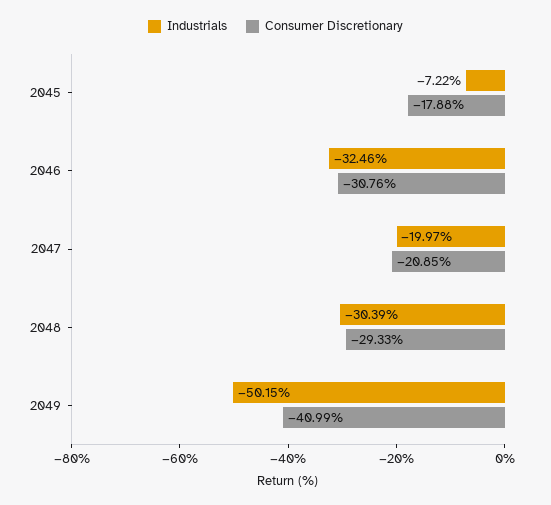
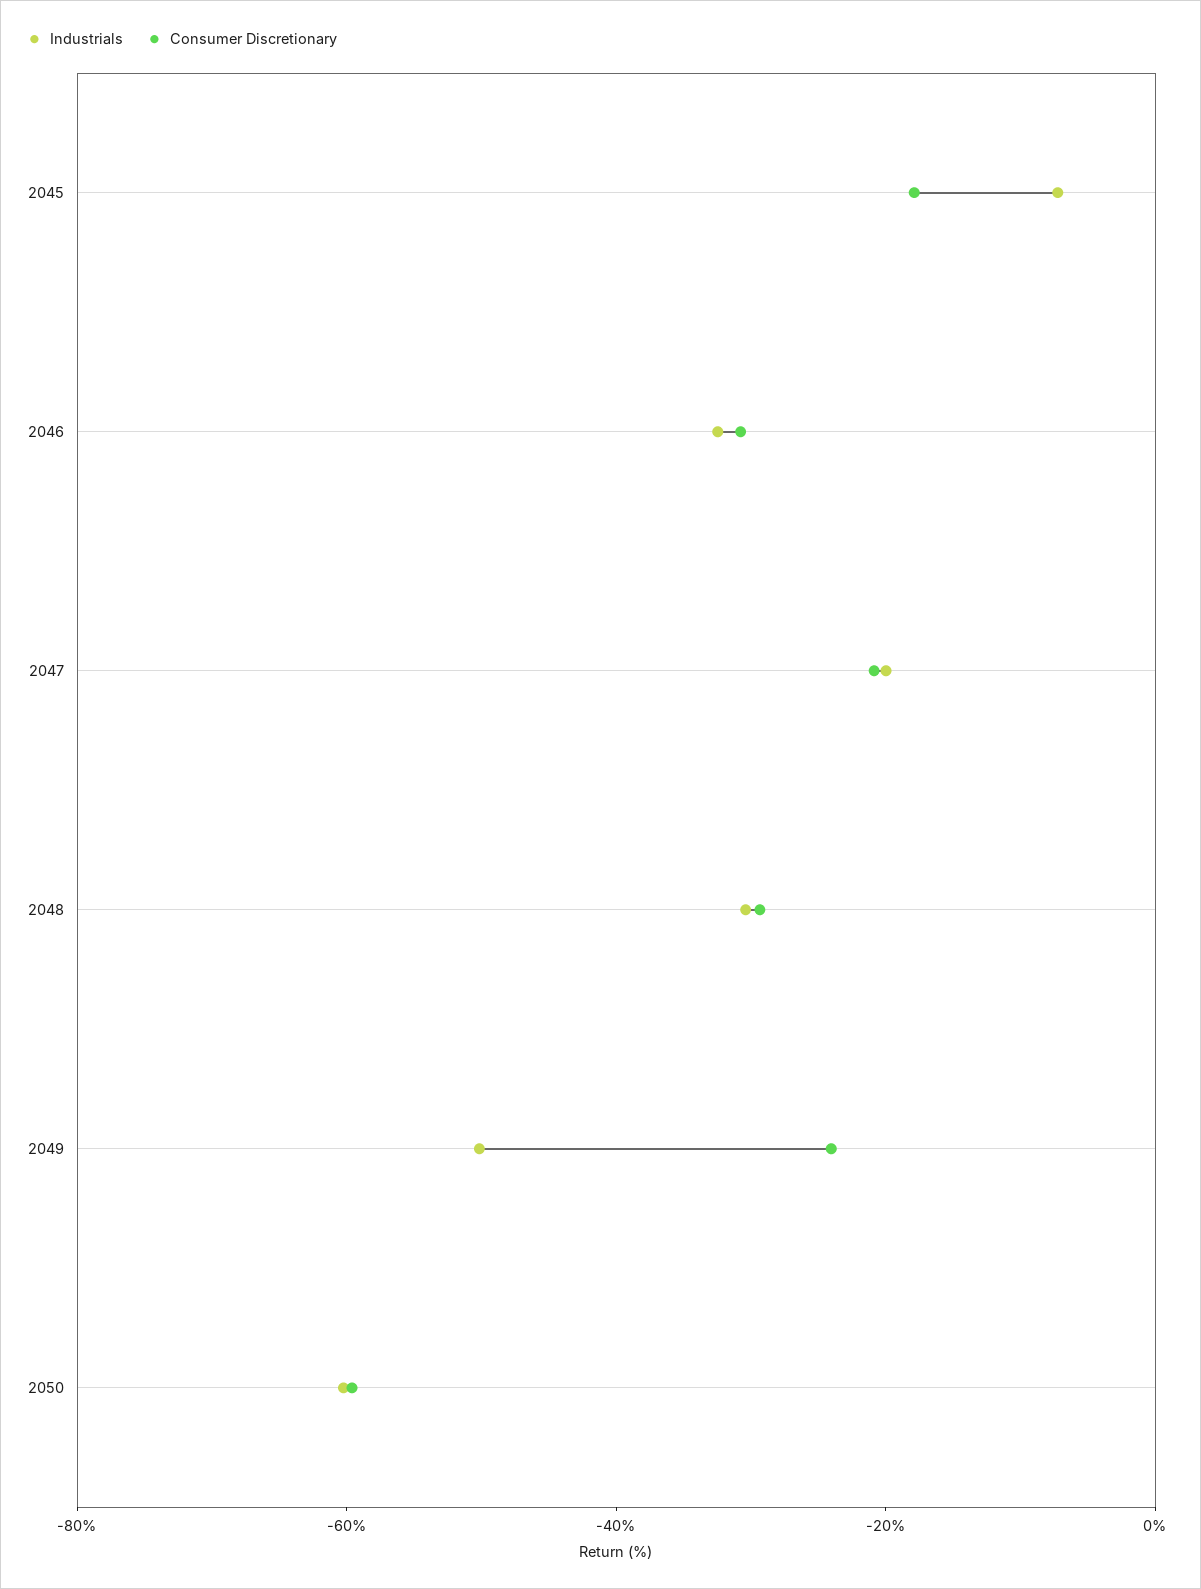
Consumer Discretionary, 2049: -40.99 -> -25
Industrials, 2050: none -> -60
Consumer Discretionary, 2050: none -> -60

